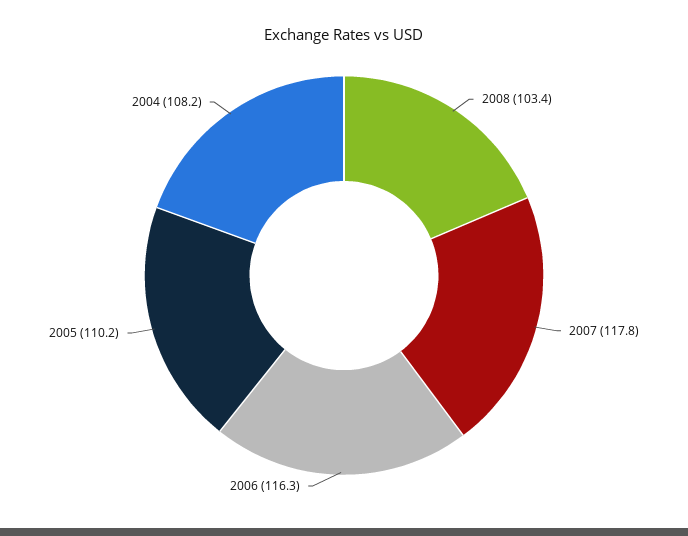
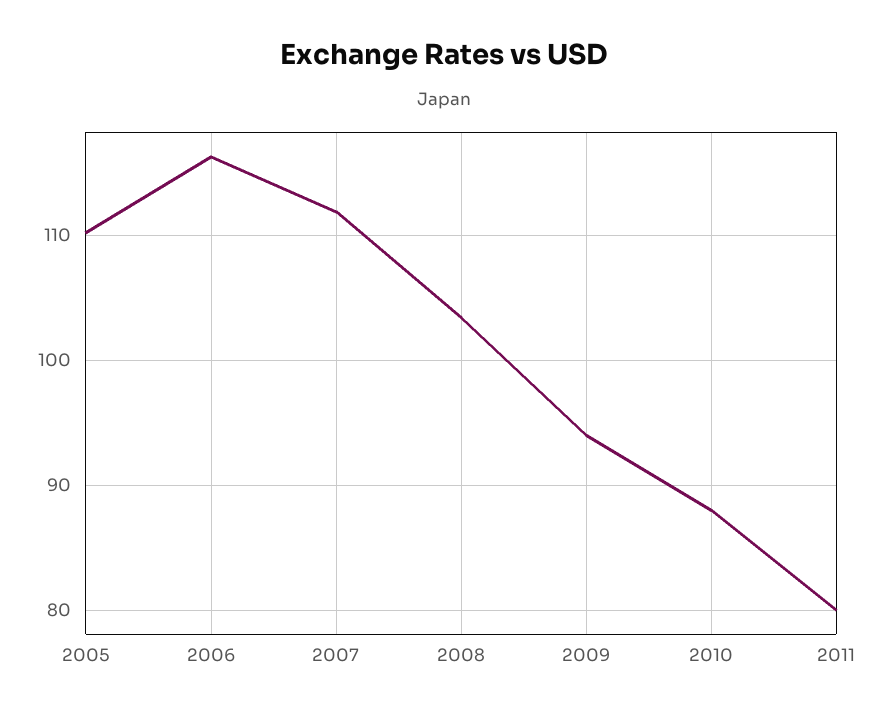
2007: 117.8 -> 112
2004: 108.2 -> none
2009: none -> 94
2010: none -> 88
2011: none -> 80

